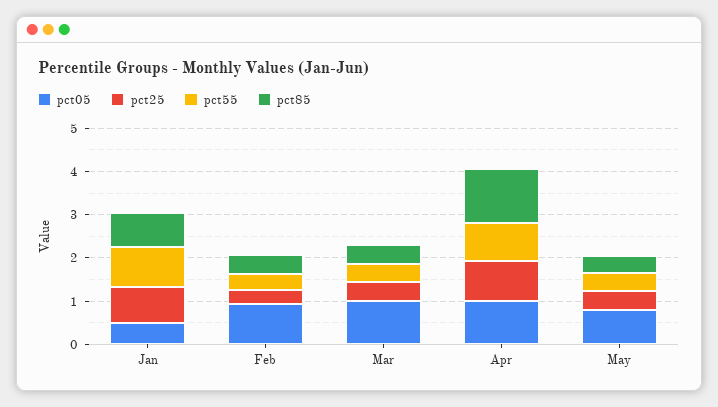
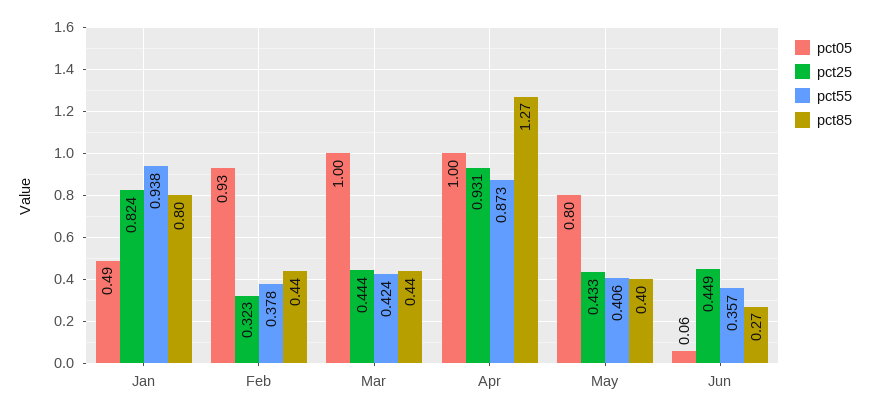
pct05, Jun: none -> 0.06
pct25, Jun: none -> 0.449
pct55, Jun: none -> 0.357
pct85, Jun: none -> 0.27

